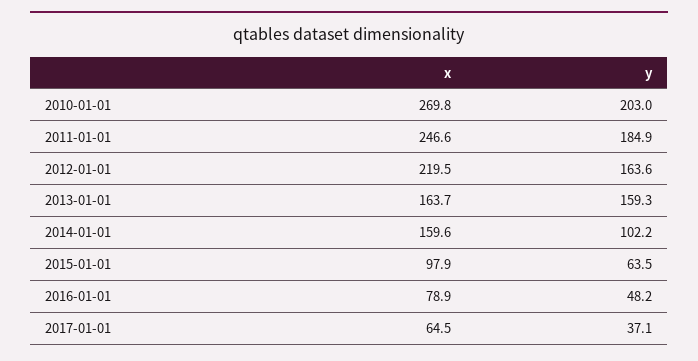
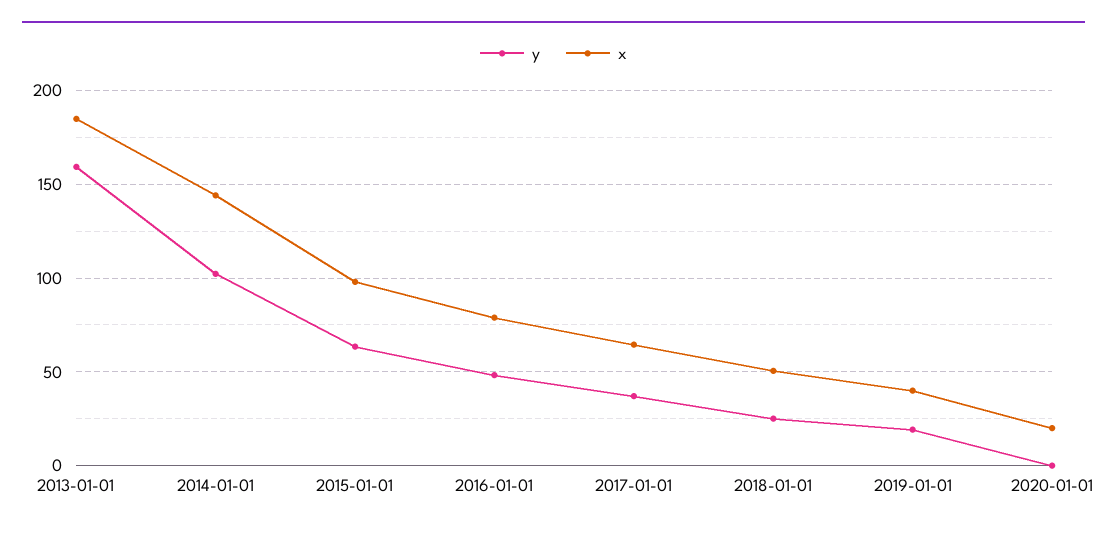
x, 2010-01-01: 269.8 -> none
y, 2010-01-01: 203 -> none
x, 2011-01-01: 246.6 -> none
y, 2011-01-01: 184.9 -> none
x, 2012-01-01: 219.5 -> none
y, 2012-01-01: 163.6 -> none
x, 2013-01-01: 163.7 -> 185
x, 2014-01-01: 159.6 -> 145
y, 2018-01-01: none -> 25
x, 2018-01-01: none -> 50
y, 2019-01-01: none -> 20
x, 2019-01-01: none -> 40
y, 2020-01-01: none -> 0
x, 2020-01-01: none -> 20

